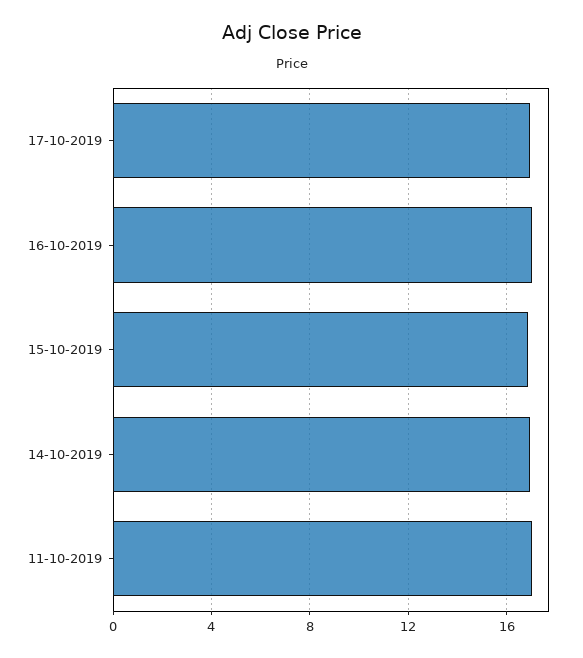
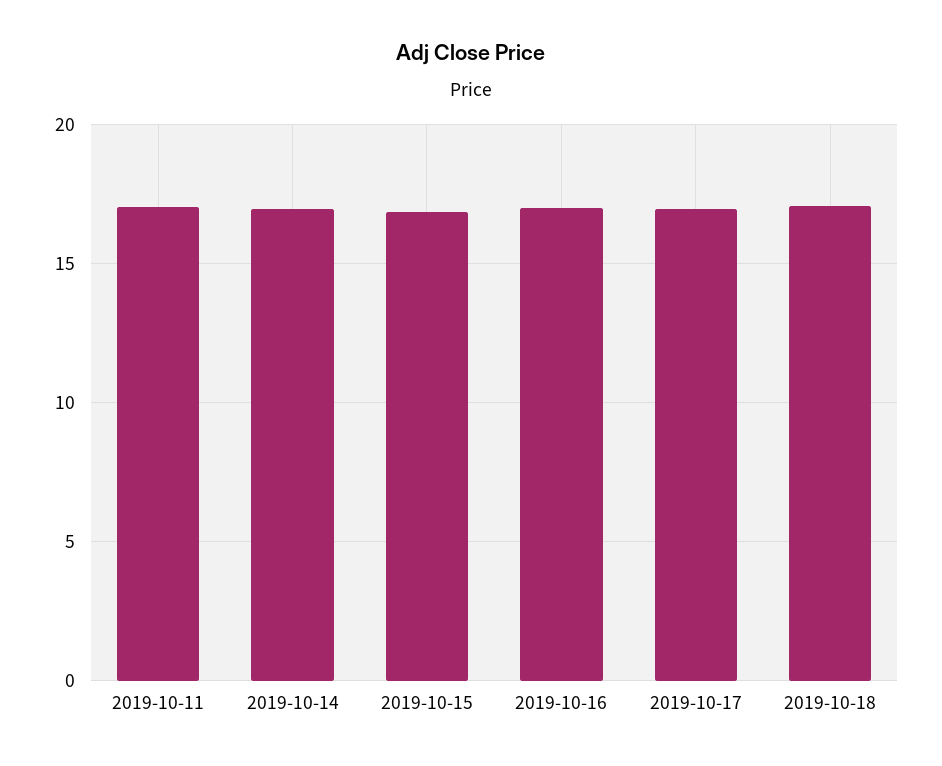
2019-10-18: none -> 17

